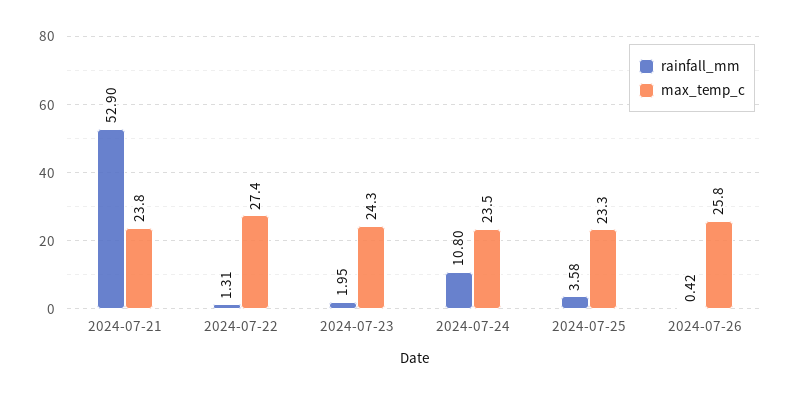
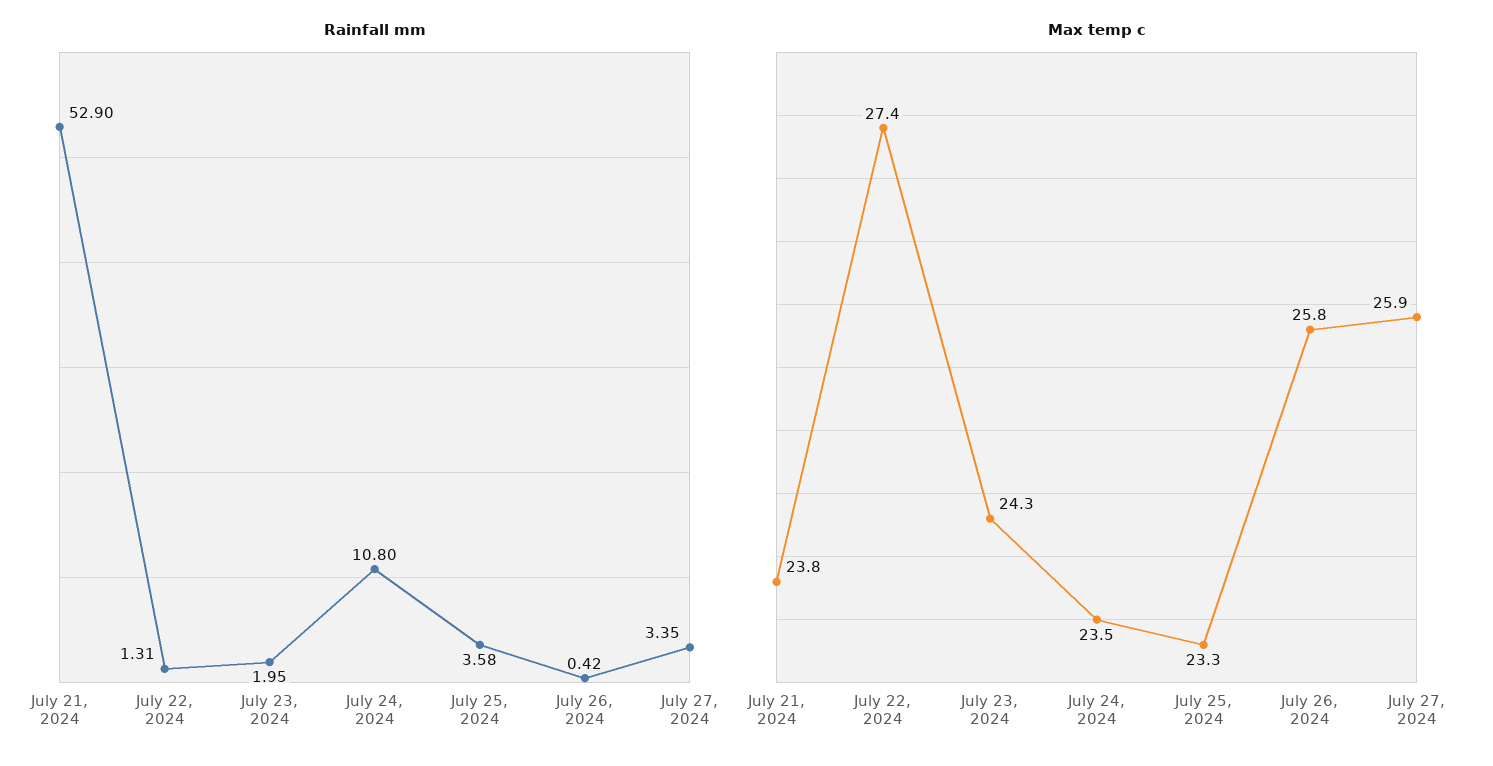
rainfall_mm, July 27, 2024: none -> 3.35
max_temp_c, July 27, 2024: none -> 25.9

